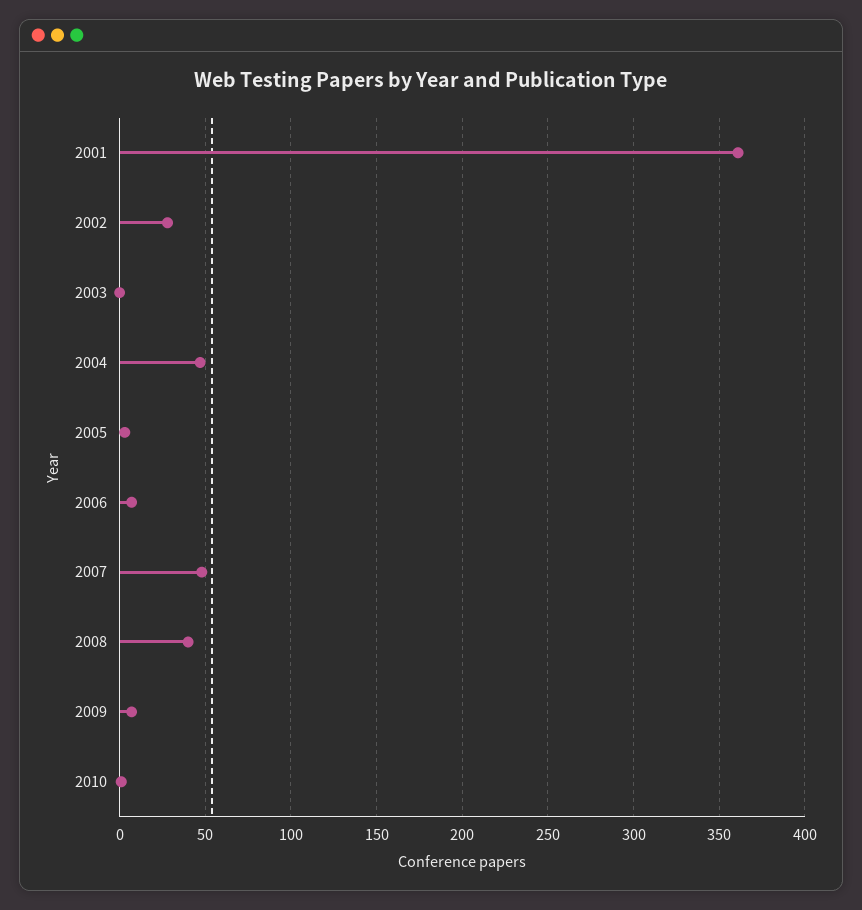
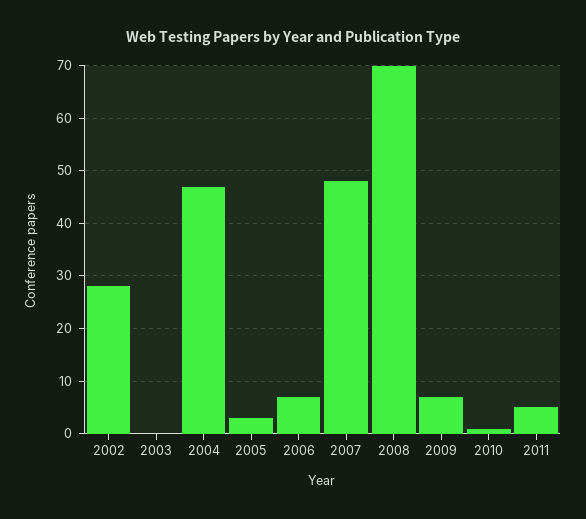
2001: 360 -> none
2008: 40 -> 70
2011: none -> 5

